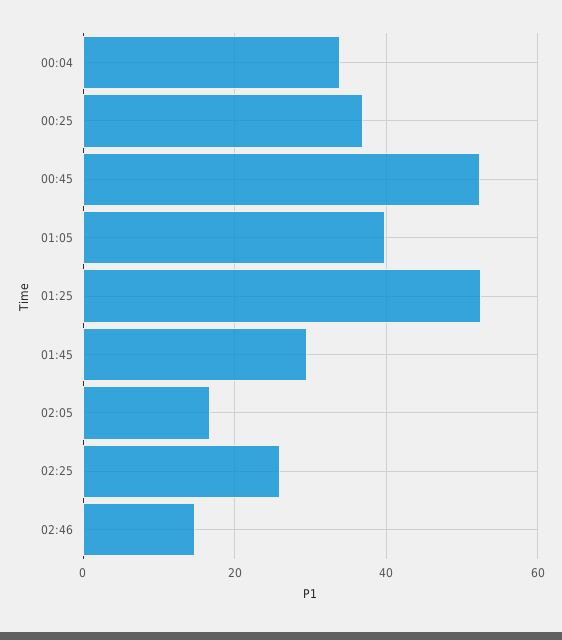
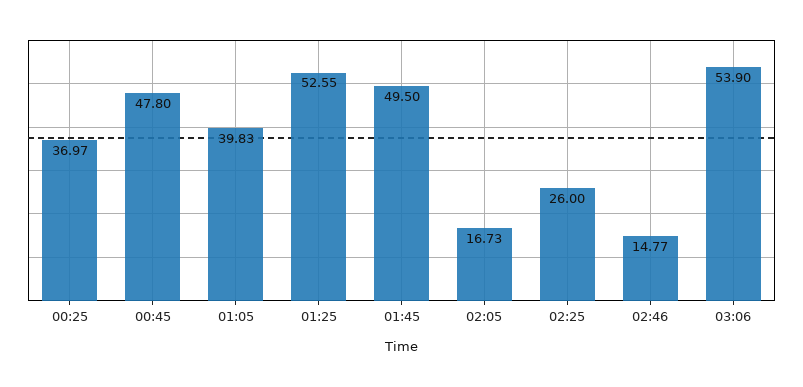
00:04: 34 -> none
00:45: 52 -> 47.8
01:45: 30 -> 49.5
03:06: none -> 53.9

